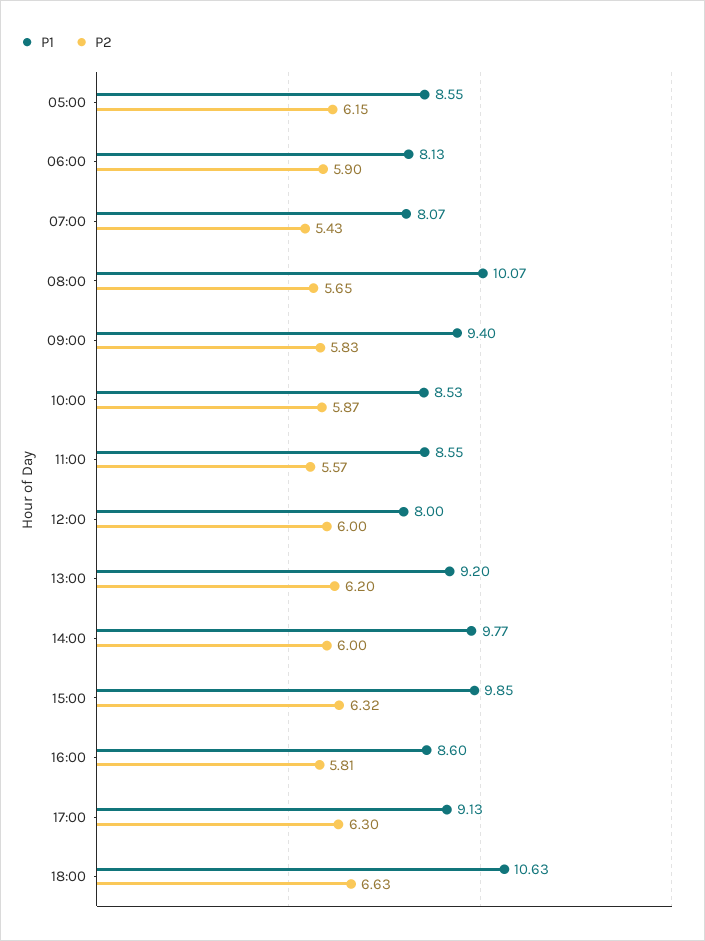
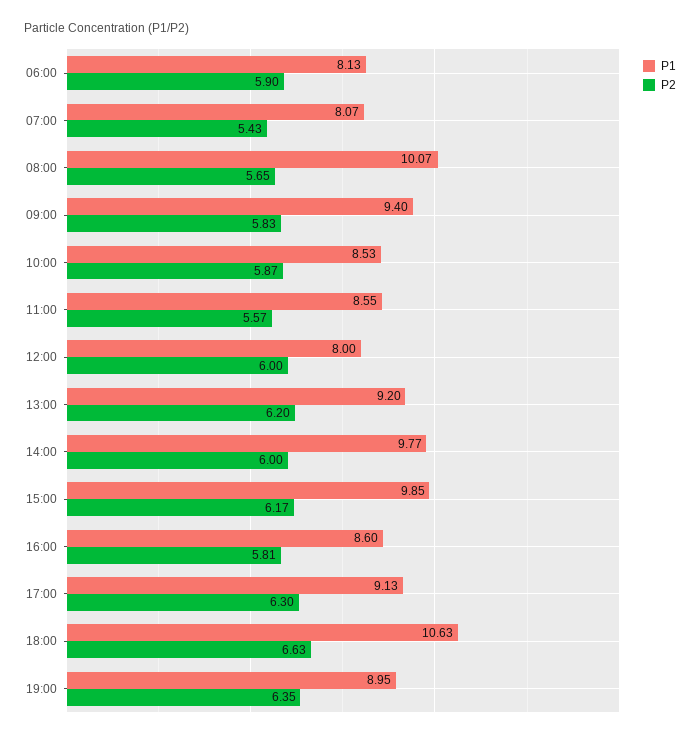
P1, 05:00: 8.55 -> none
P2, 05:00: 6.15 -> none
P2, 15:00: 6.32 -> 6.17
P1, 19:00: none -> 8.95
P2, 19:00: none -> 6.35

